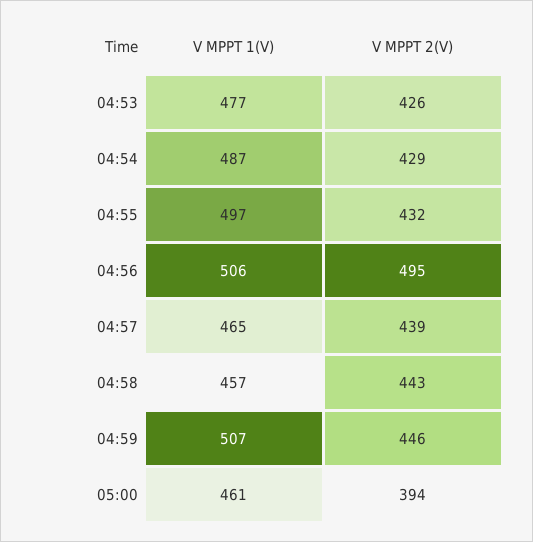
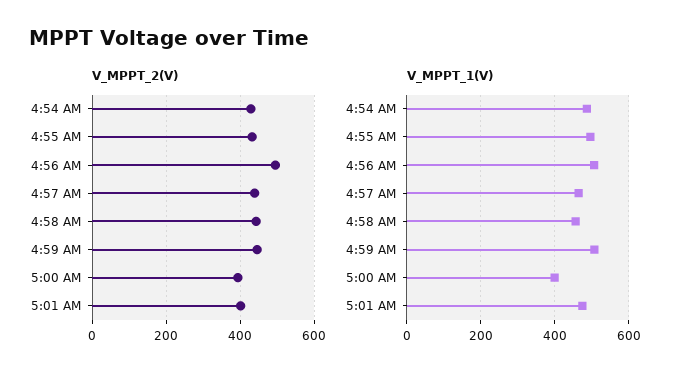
V MPPT 1(V), 04:53: 477 -> none
V MPPT 2(V), 04:53: 426 -> none
V MPPT 1(V), 05:00: 461 -> 400
V MPPT 2(V), 5:01 AM: none -> 400
V MPPT 1(V), 5:01 AM: none -> 480

